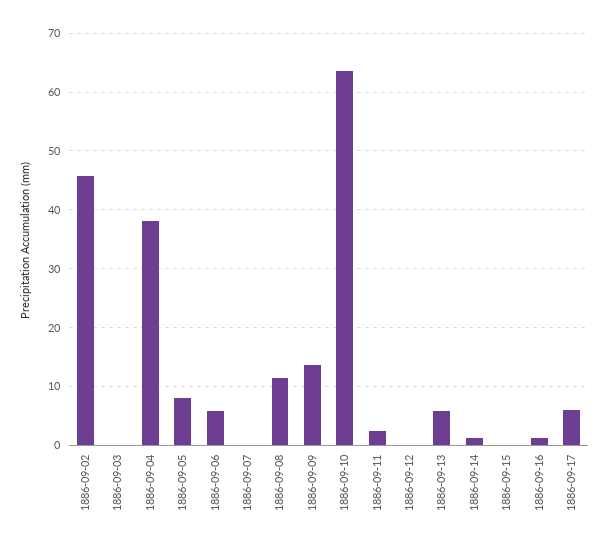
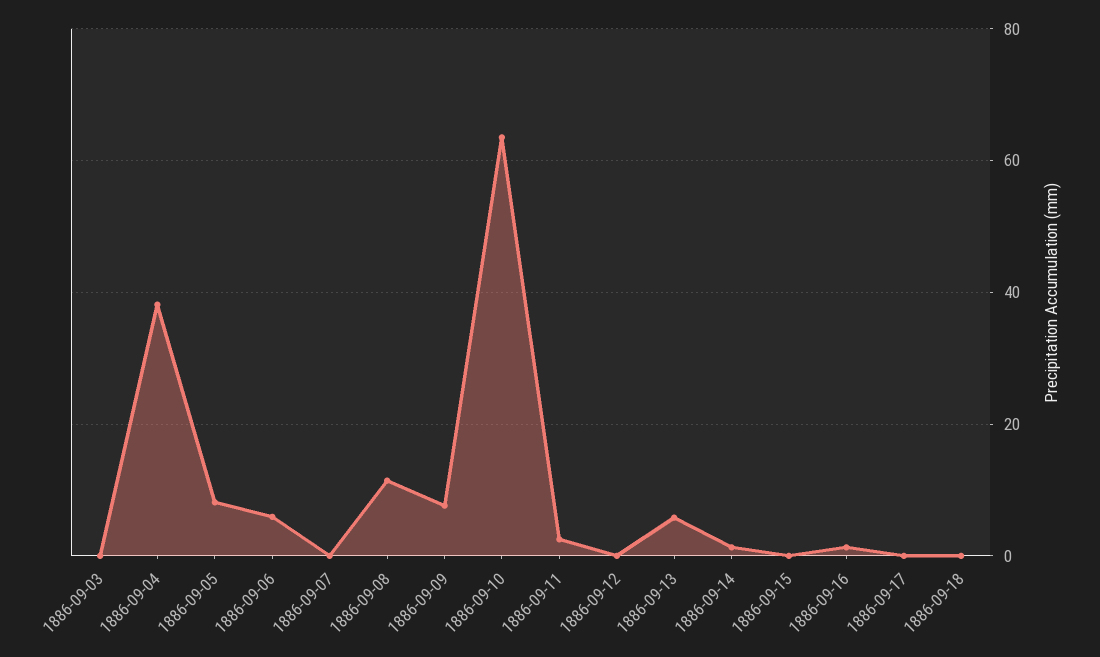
1886-09-02: 46 -> none
1886-09-09: 14 -> 8
1886-09-17: 6 -> 0
1886-09-18: none -> 0

